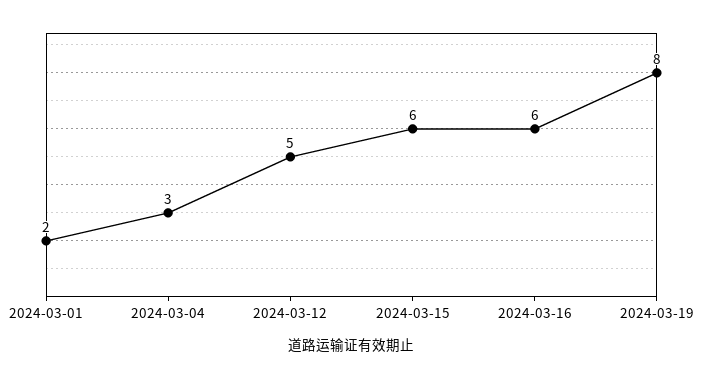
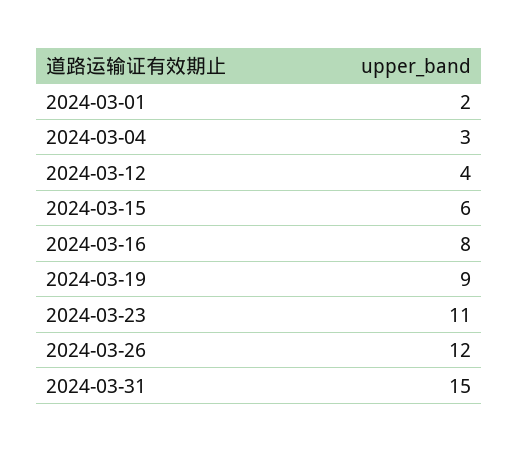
2024-03-12: 5 -> 4
2024-03-16: 6 -> 8
2024-03-19: 8 -> 9
2024-03-23: none -> 11
2024-03-26: none -> 12
2024-03-31: none -> 15

